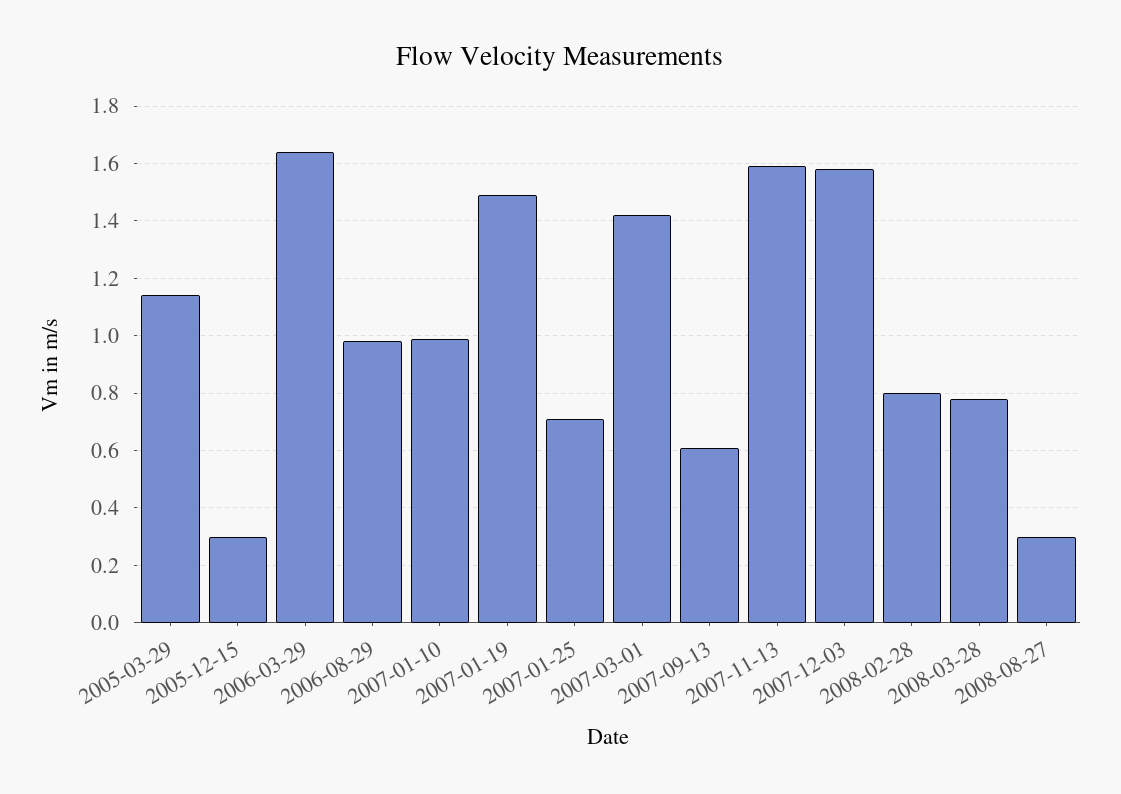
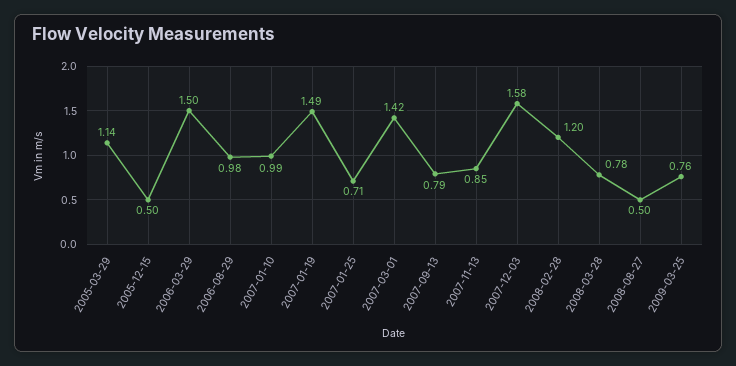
2005-12-15: 0.3 -> 0.5
2006-03-29: 1.65 -> 1.5
2007-09-13: 0.6 -> 0.79
2007-11-13: 1.6 -> 0.85
2008-02-28: 0.8 -> 1.2
2008-08-27: 0.3 -> 0.5
2009-03-25: none -> 0.76

